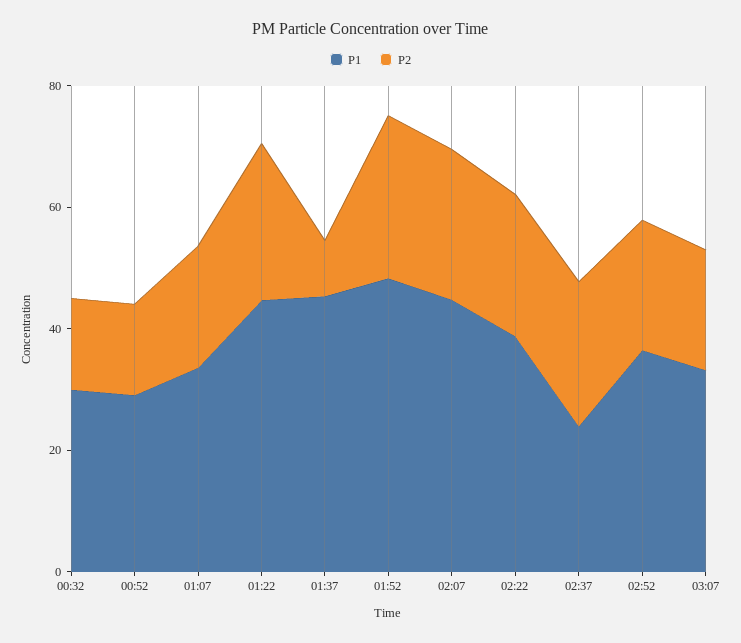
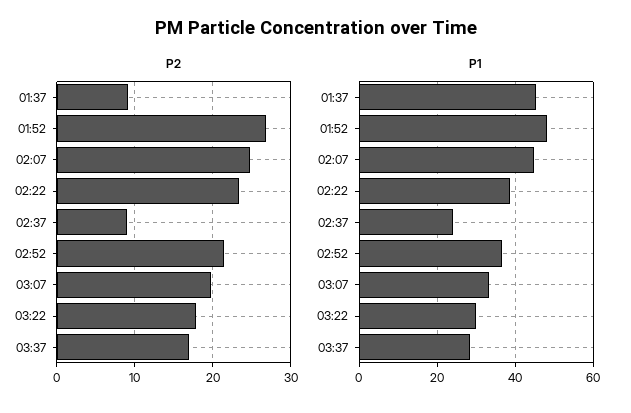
P1, 00:32: 30 -> none
P2, 00:32: 15 -> none
P1, 00:52: 30 -> none
P2, 00:52: 15 -> none
P1, 01:07: 35 -> none
P2, 01:07: 20 -> none
P1, 01:22: 45 -> none
P2, 01:22: 25 -> none
P2, 02:37: 25 -> 9
P2, 03:22: none -> 18
P2, 03:37: none -> 17
P1, 03:22: none -> 30
P1, 03:37: none -> 28

